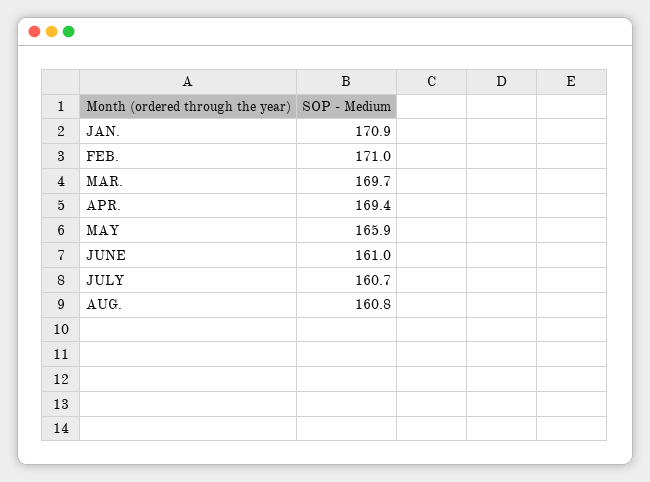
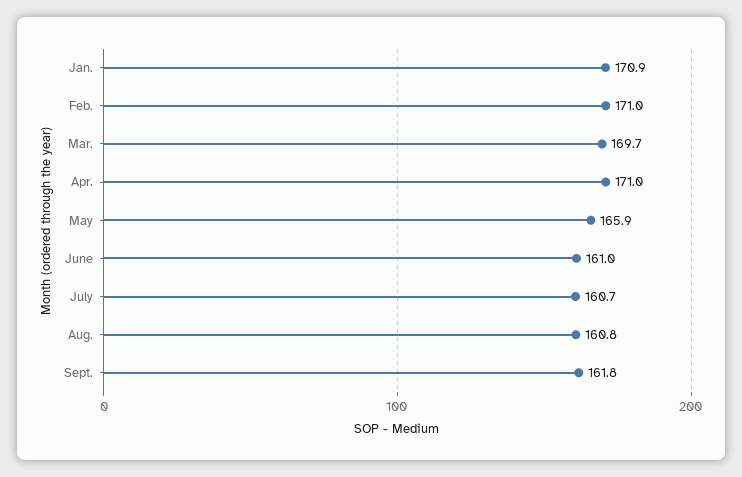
APR.: 169.4 -> 171
Sept.: none -> 161.8

